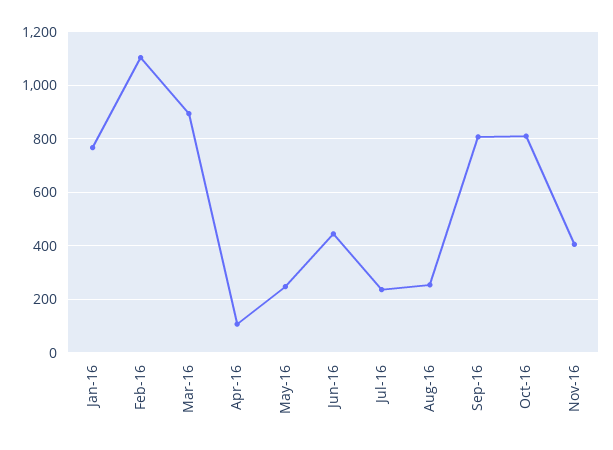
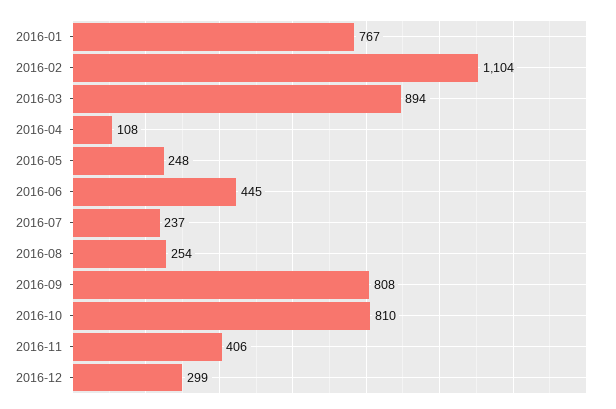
2016-12: none -> 299

